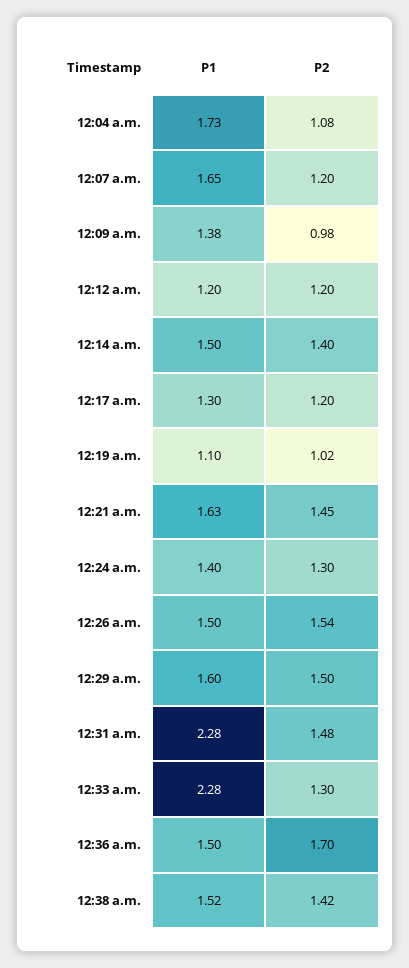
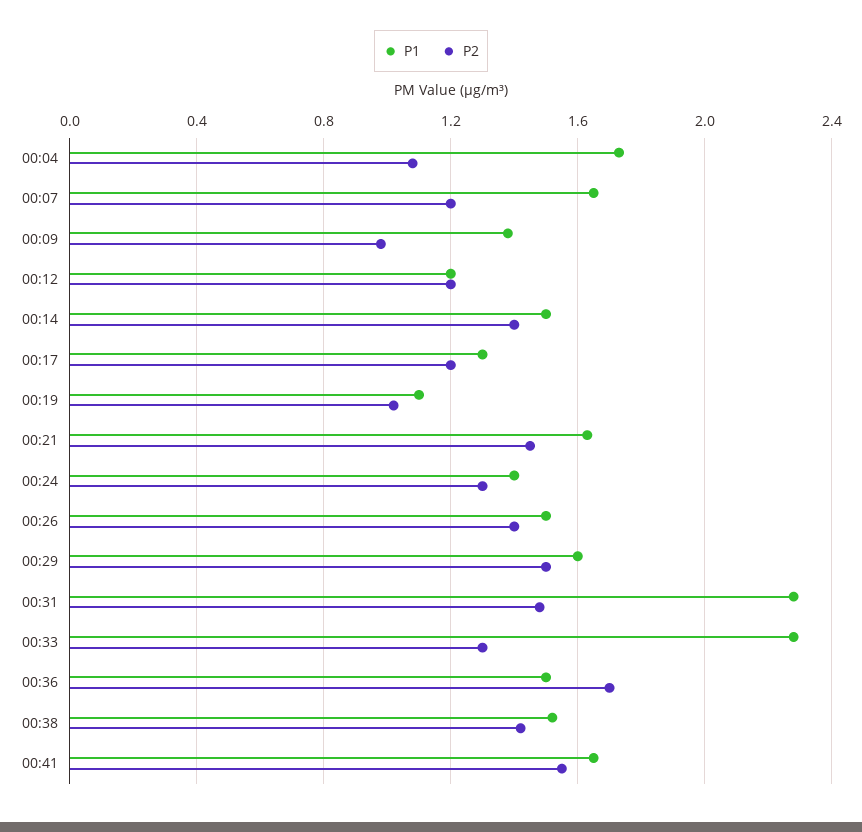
P2, 12:26 a.m.: 1.54 -> 1.4
P1, 00:41: none -> 1.65
P2, 00:41: none -> 1.55

